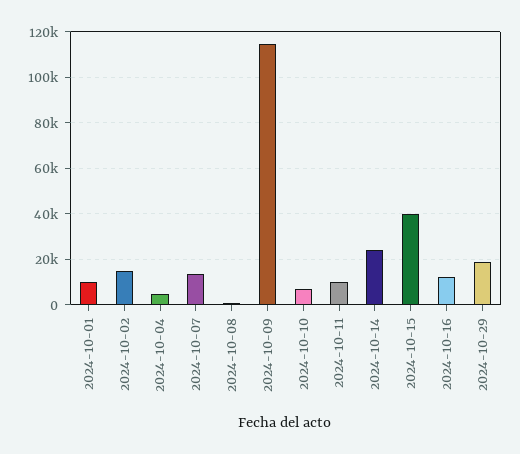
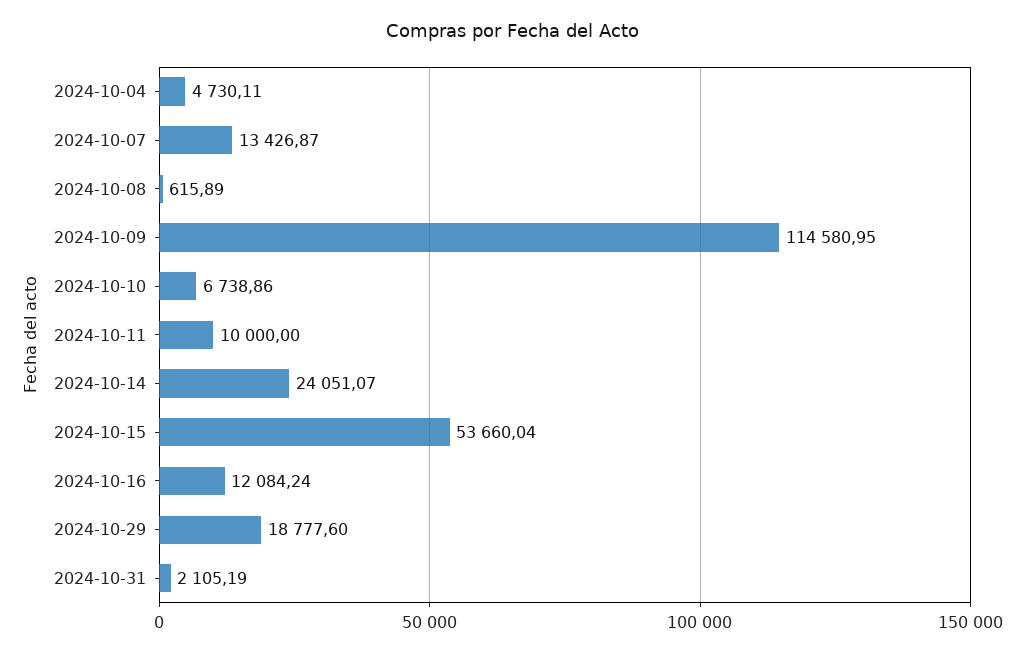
2024-10-01: 10000 -> none
2024-10-02: 15000 -> none
2024-10-15: 40000 -> 53660.04
2024-10-31: none -> 2105.19

